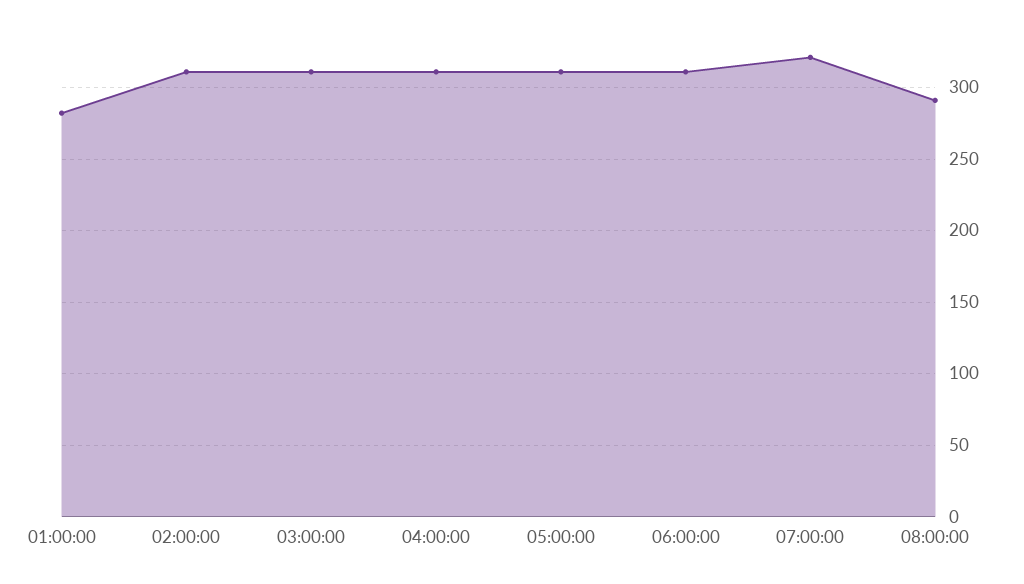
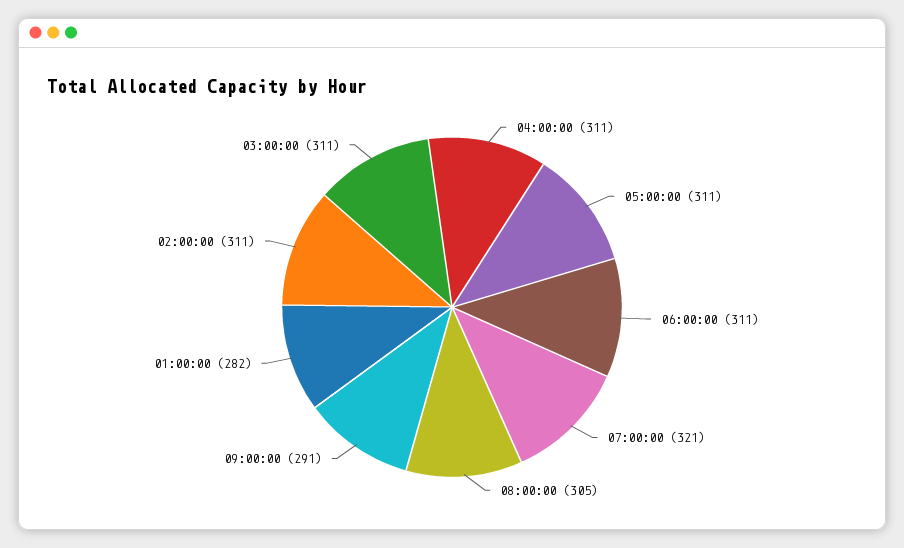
08:00:00: 290 -> 305
09:00:00: none -> 291

